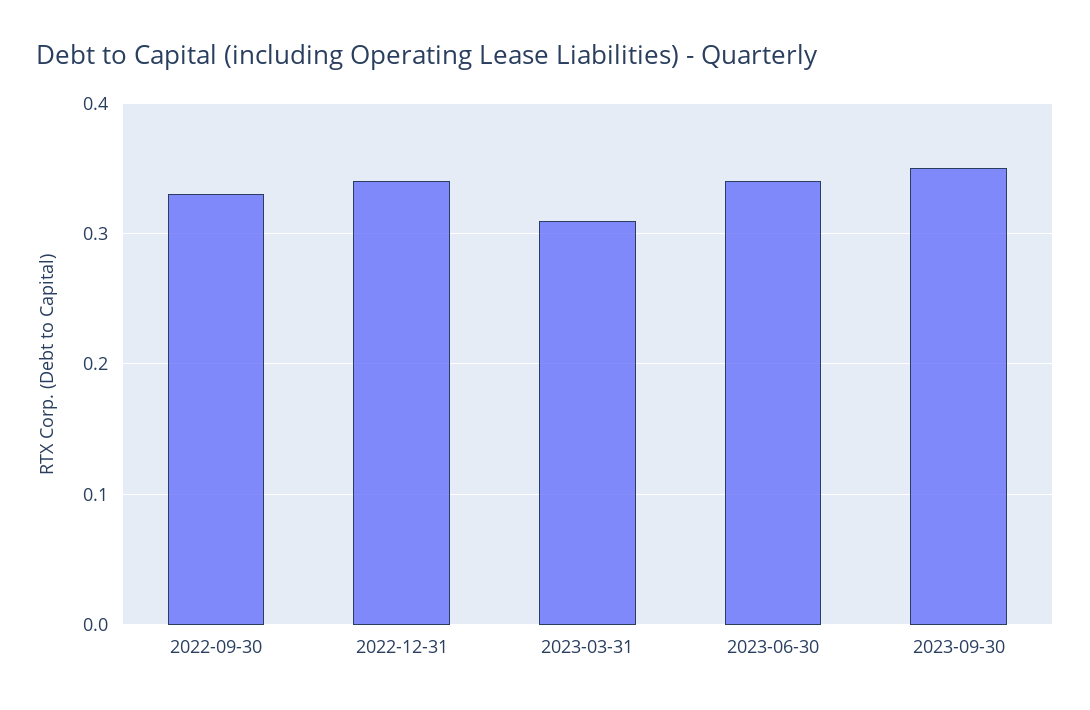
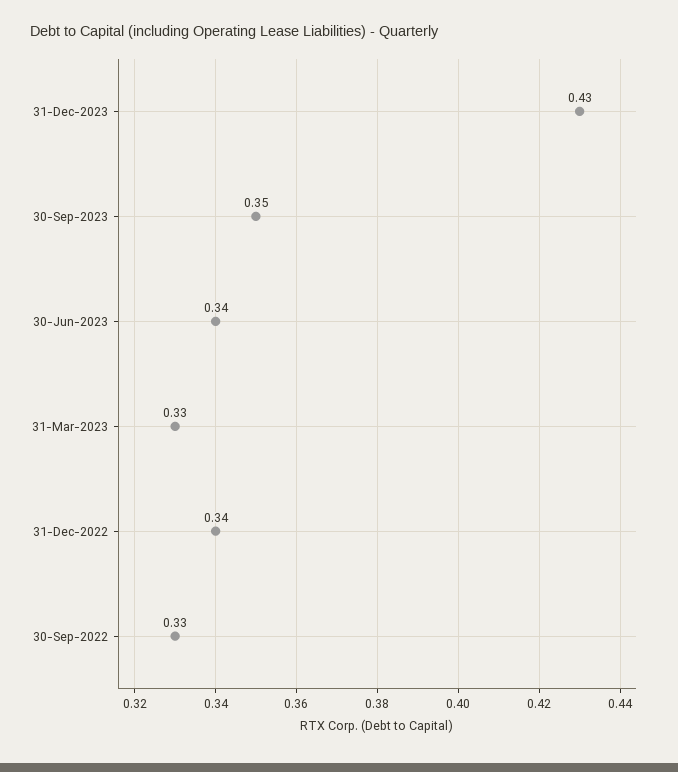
2023-03-31: 0.31 -> 0.33
31-Dec-2023: none -> 0.43

